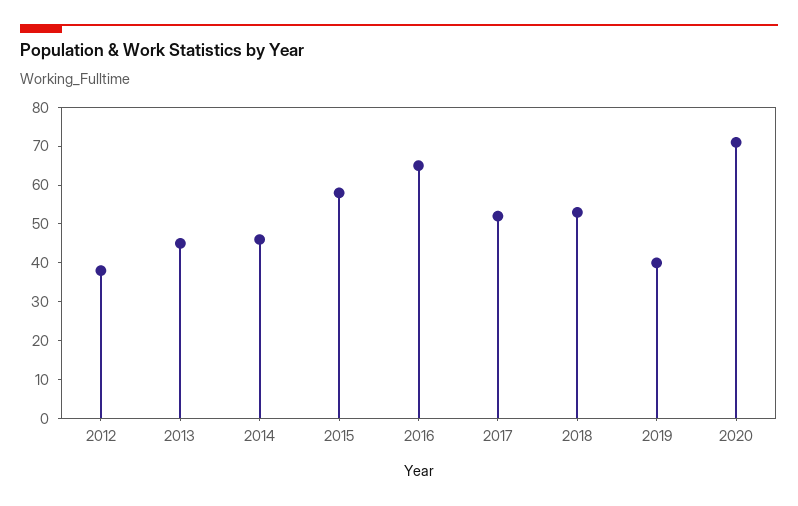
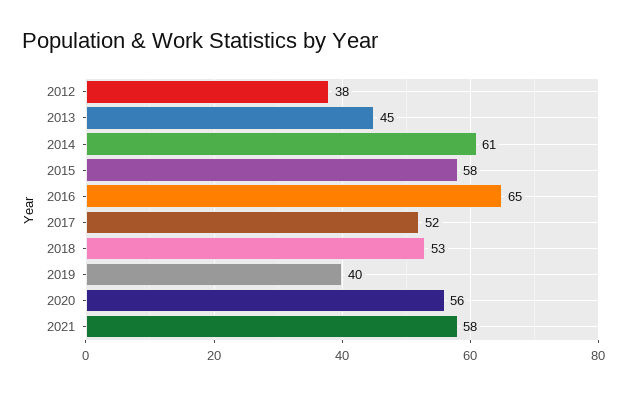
2014: 45 -> 61
2020: 70 -> 56
2021: none -> 58

